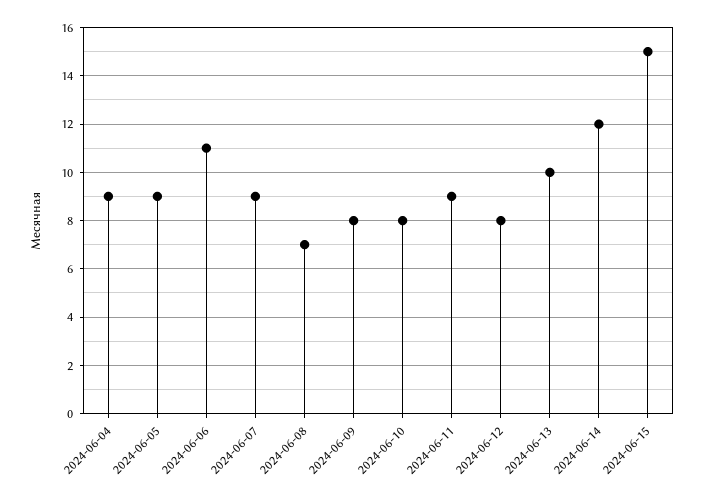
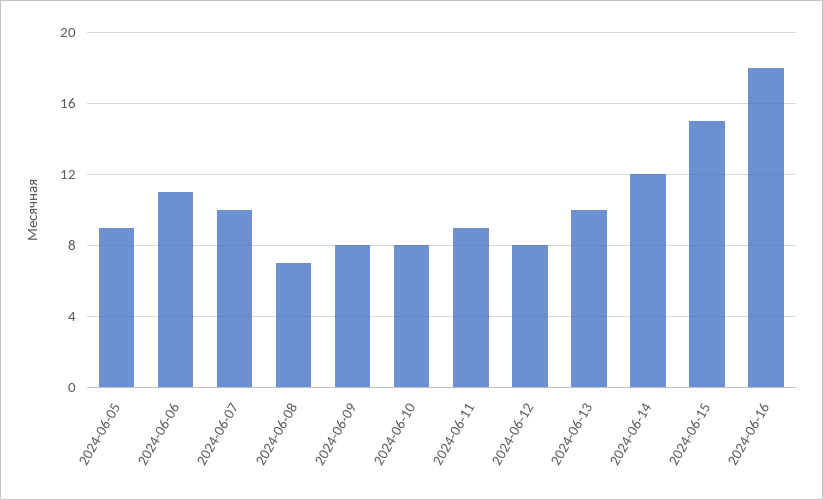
2024-06-04: 9 -> none
2024-06-07: 9 -> 10
2024-06-16: none -> 18

